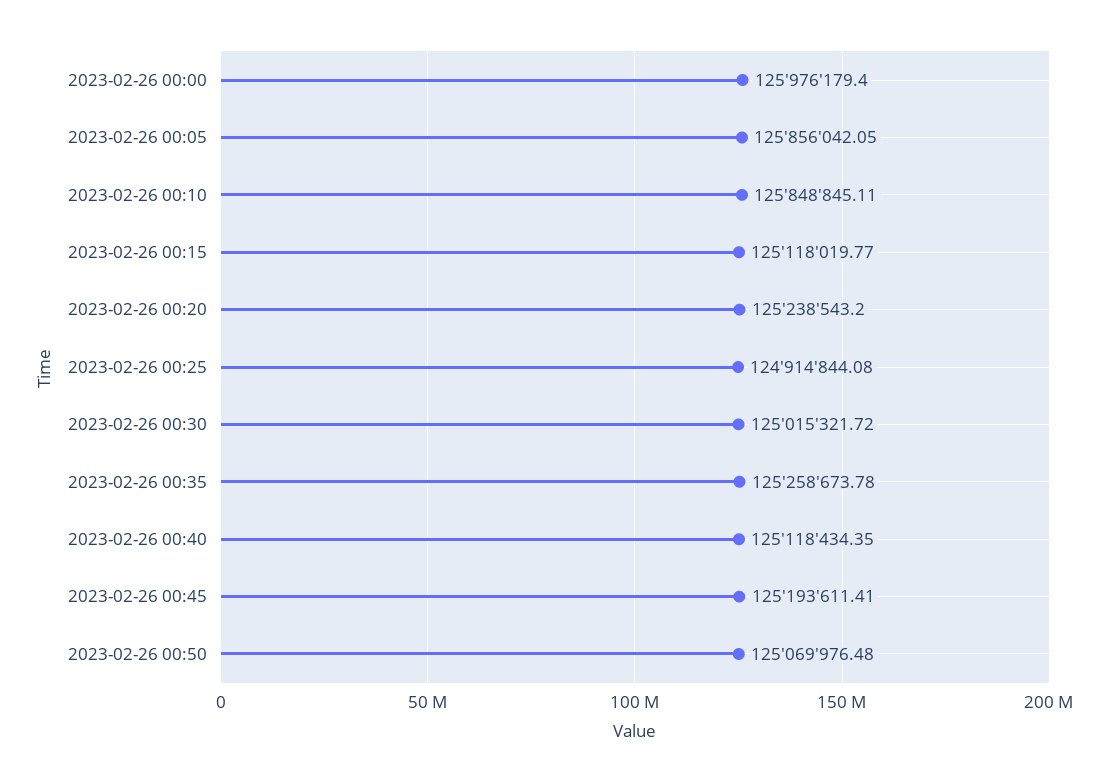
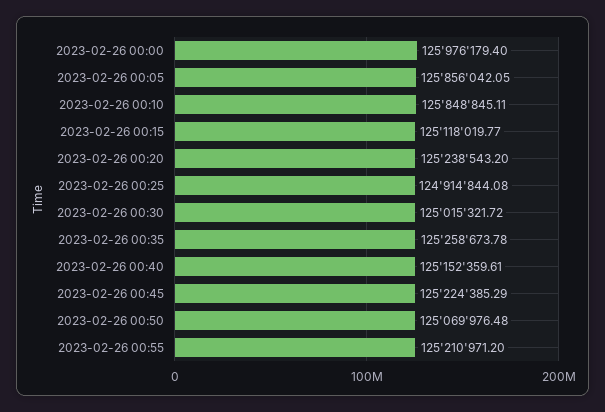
2023-02-26 00:40: 125118434.35 -> 125152359.61
2023-02-26 00:45: 125193611.41 -> 125224385.29
2023-02-26 00:55: none -> 125210971.2

